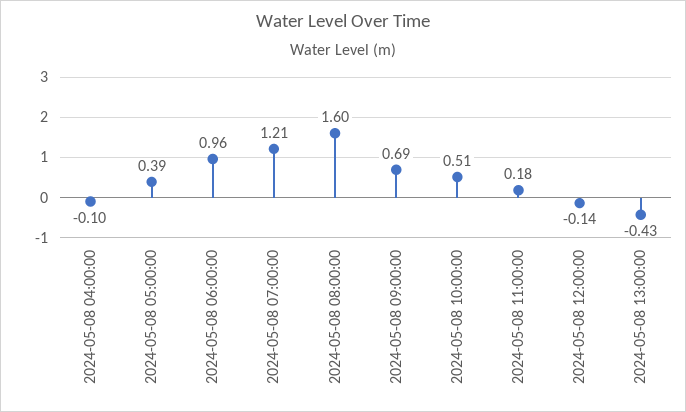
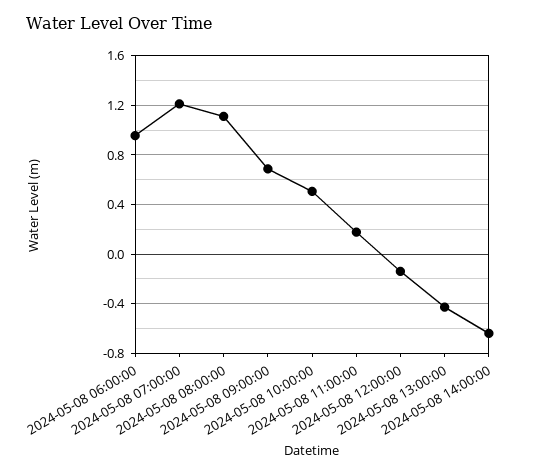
2024-05-08 04:00:00: -0.1 -> none
2024-05-08 05:00:00: 0.39 -> none
2024-05-08 08:00:00: 1.6 -> 1.1
2024-05-08 14:00:00: none -> -0.65

